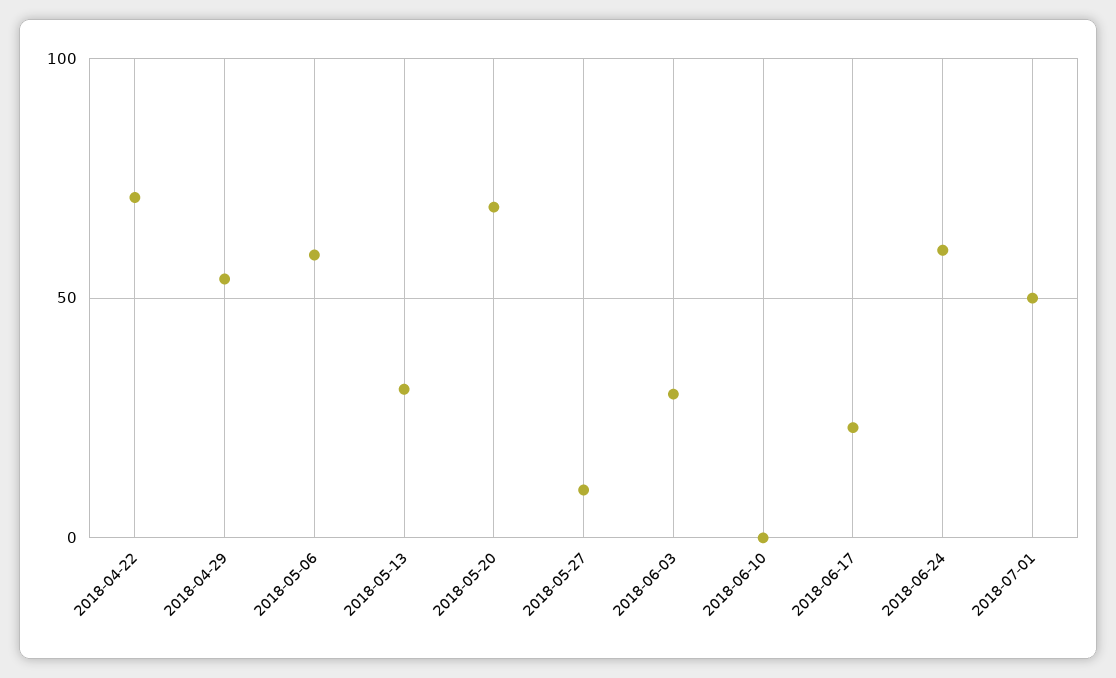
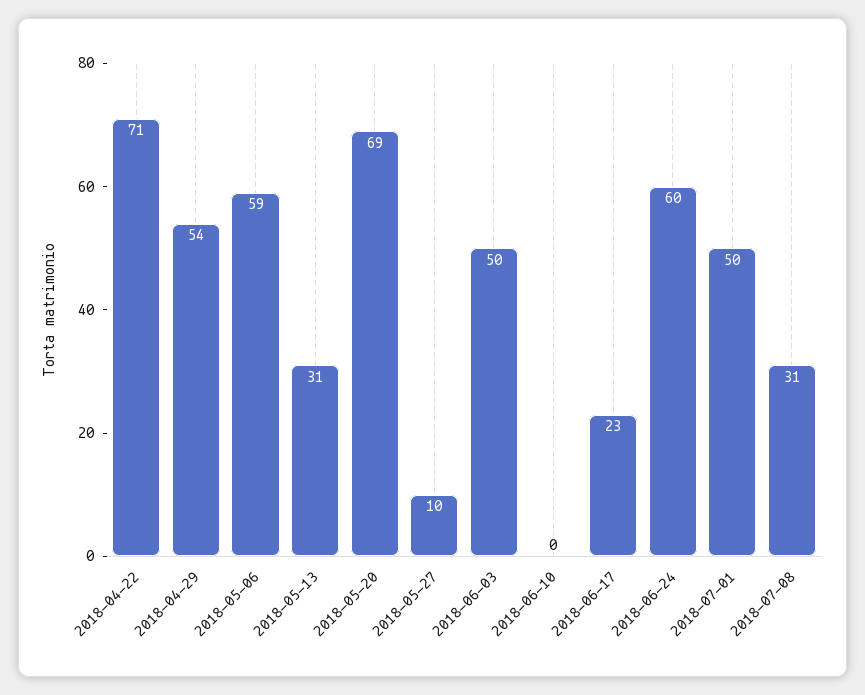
2018-06-03: 30 -> 50
2018-07-08: none -> 31

